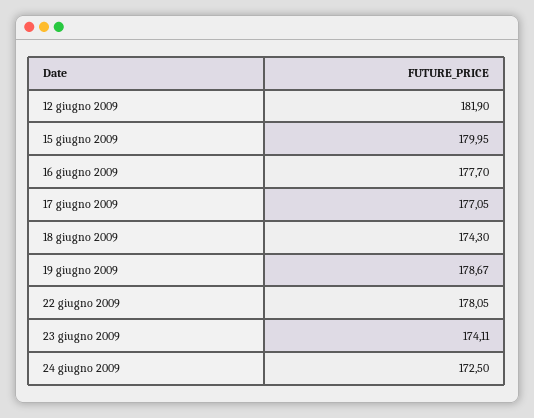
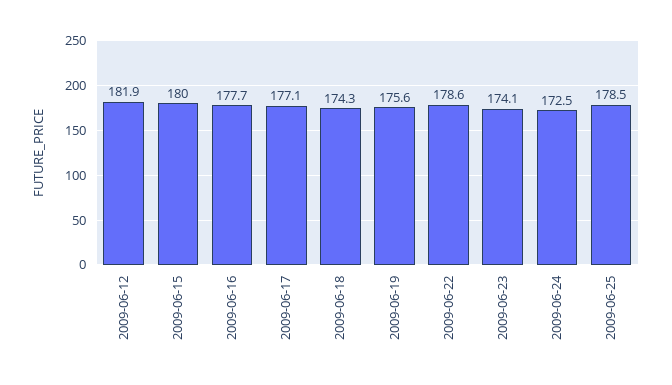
19 giugno 2009: 178.67 -> 175.6
22 giugno 2009: 178.05 -> 178.6
2009-06-25: none -> 178.5

